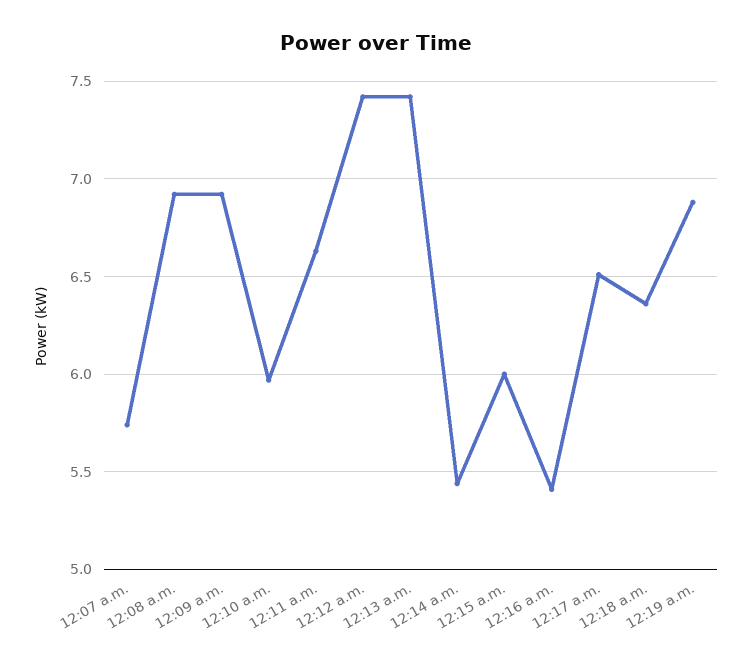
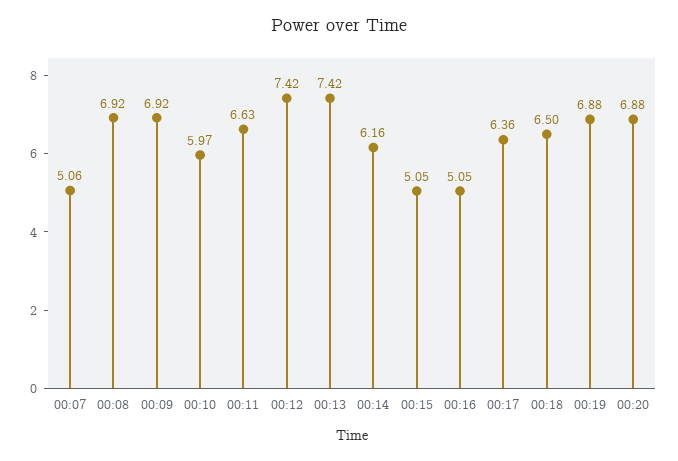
12:07 a.m.: 5.75 -> 5.06
12:14 a.m.: 5.45 -> 6.16
12:15 a.m.: 6 -> 5.05
12:16 a.m.: 5.4 -> 5.05
12:17 a.m.: 6.5 -> 6.36
12:18 a.m.: 6.35 -> 6.5
00:20: none -> 6.88

